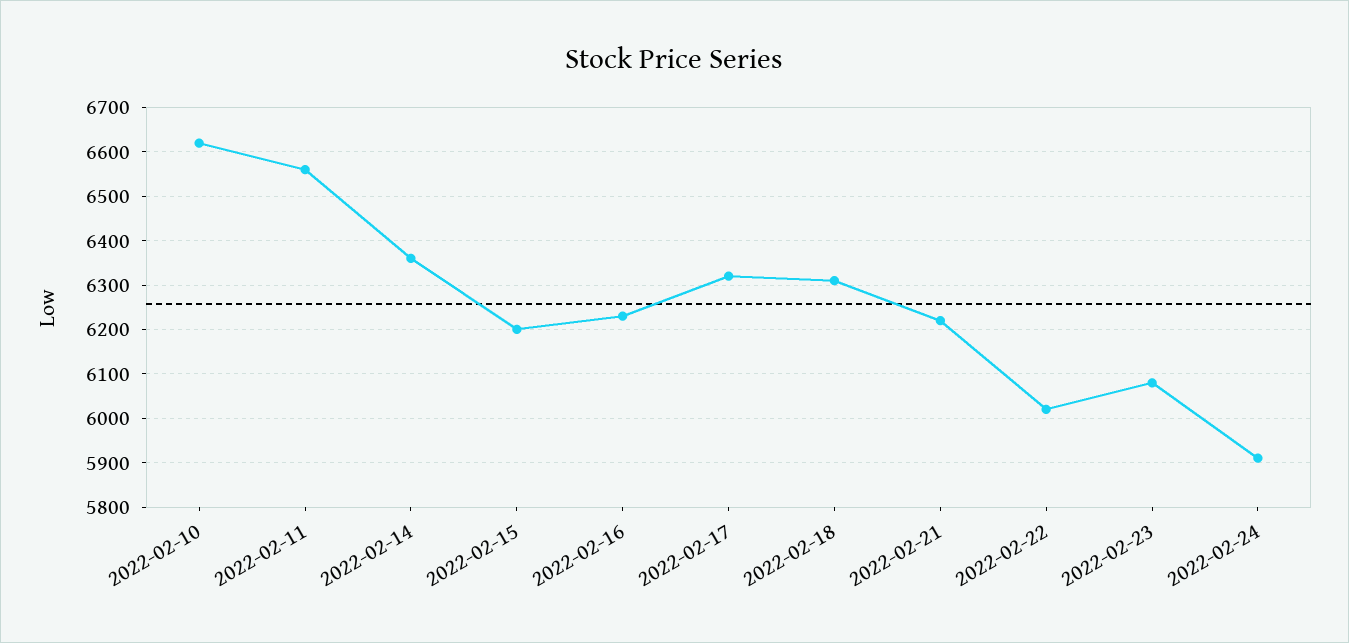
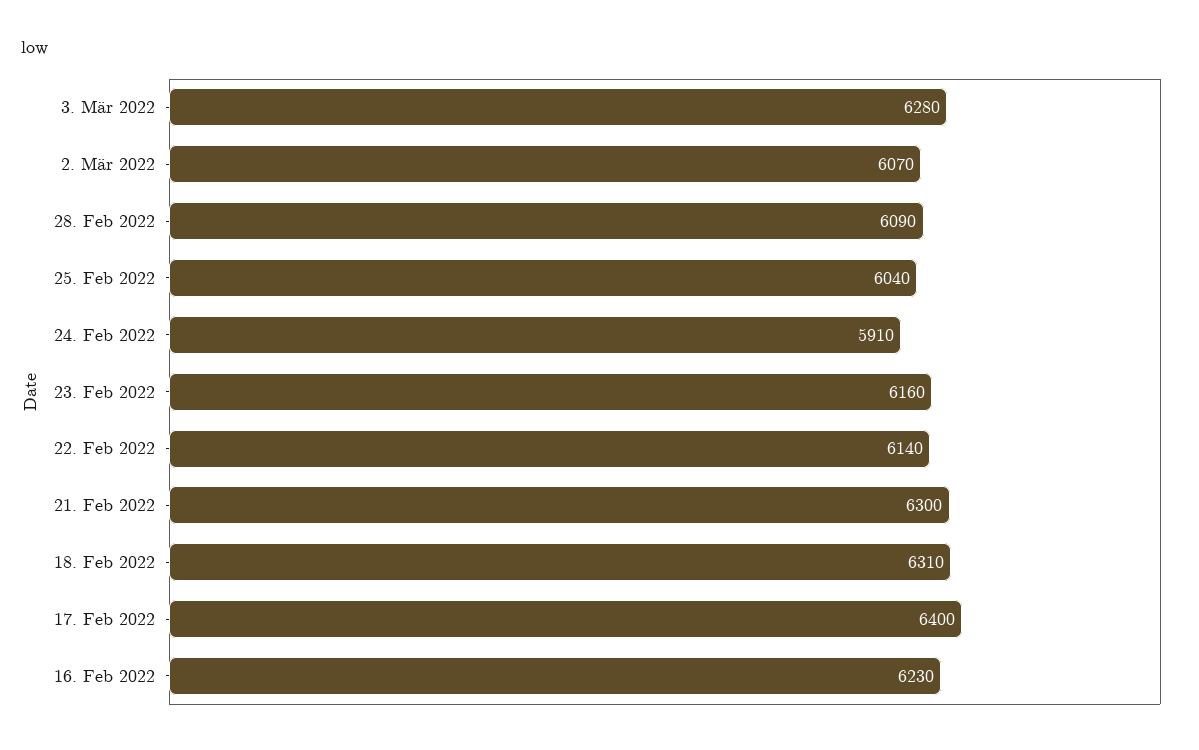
2022-02-10: 6620 -> none
2022-02-11: 6560 -> none
2022-02-14: 6360 -> none
2022-02-15: 6200 -> none
2022-02-17: 6320 -> 6400
2022-02-21: 6220 -> 6300
2022-02-22: 6020 -> 6140
2022-02-23: 6080 -> 6160
3. Mär 2022: none -> 6280
2. Mär 2022: none -> 6070
28. Feb 2022: none -> 6090
25. Feb 2022: none -> 6040

